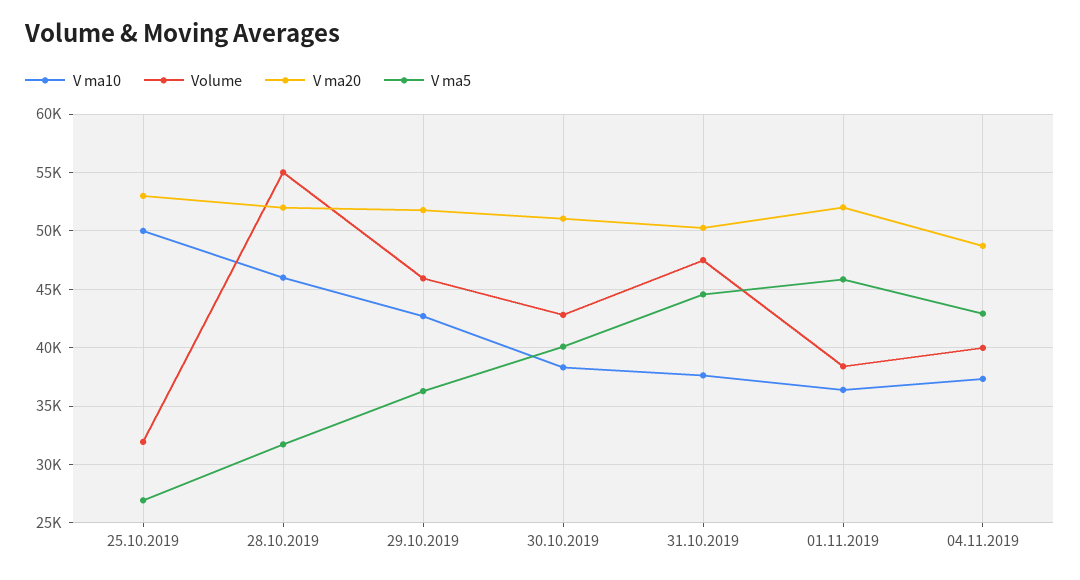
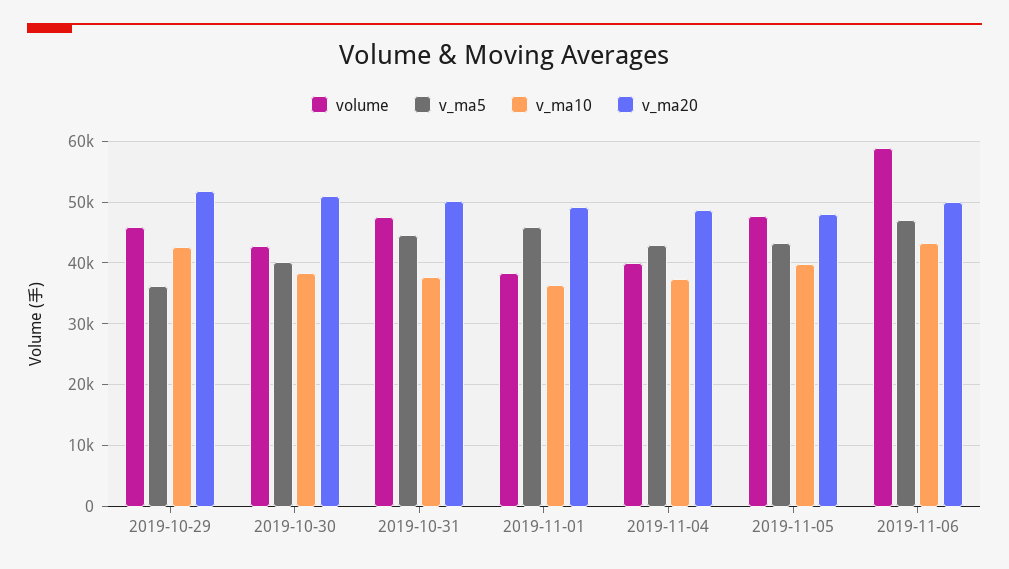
V ma10, 25.10.2019: 50000 -> none
Volume, 25.10.2019: 32000 -> none
V ma20, 25.10.2019: 53000 -> none
V ma5, 25.10.2019: 27000 -> none
V ma10, 28.10.2019: 46000 -> none
Volume, 28.10.2019: 55000 -> none
V ma20, 28.10.2019: 52000 -> none
V ma5, 28.10.2019: 32000 -> none
V ma20, 01.11.2019: 52000 -> 49000
Volume, 2019-11-05: none -> 48000
V ma5, 2019-11-05: none -> 43000
V ma10, 2019-11-05: none -> 40000
V ma20, 2019-11-05: none -> 48000
Volume, 2019-11-06: none -> 59000
V ma5, 2019-11-06: none -> 47000
V ma10, 2019-11-06: none -> 43000
V ma20, 2019-11-06: none -> 50000

